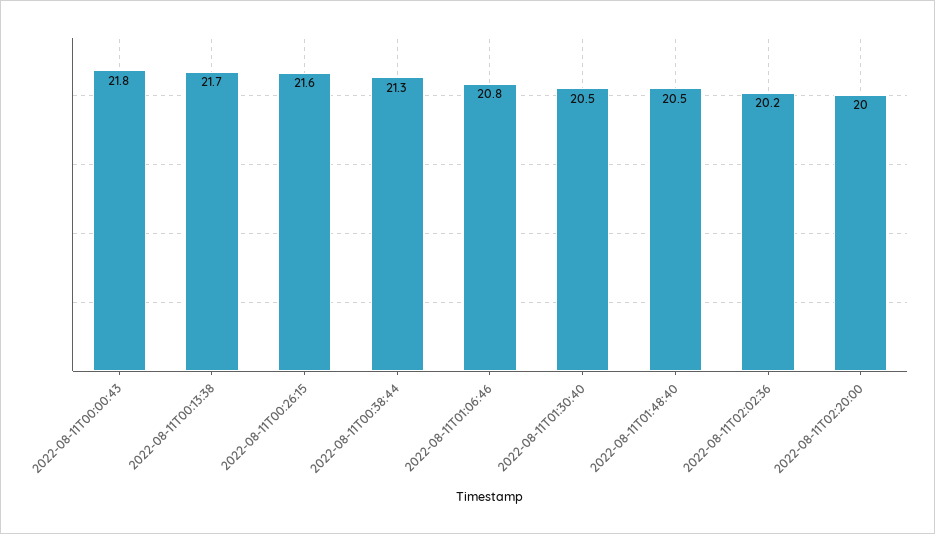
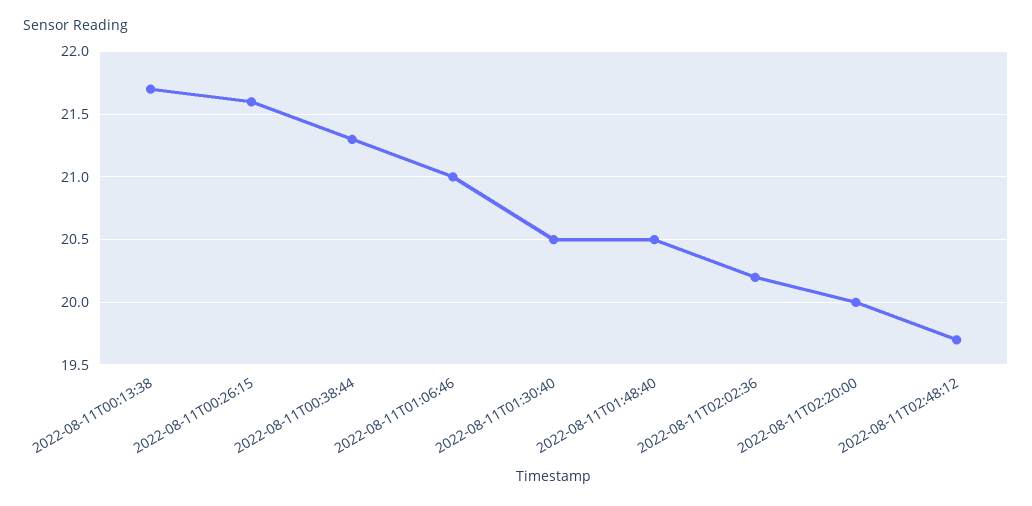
2022-08-11T00:00:43: 21.8 -> none
2022-08-11T01:06:46: 20.8 -> 21
2022-08-11T02:48:12: none -> 19.7

